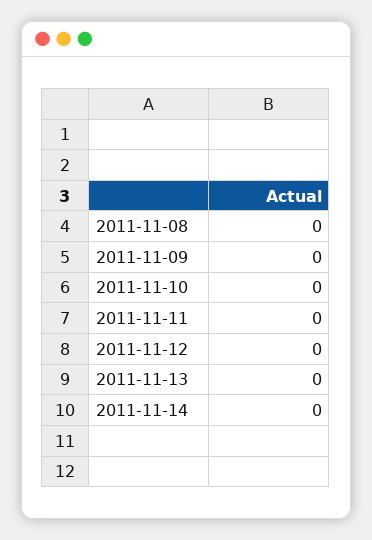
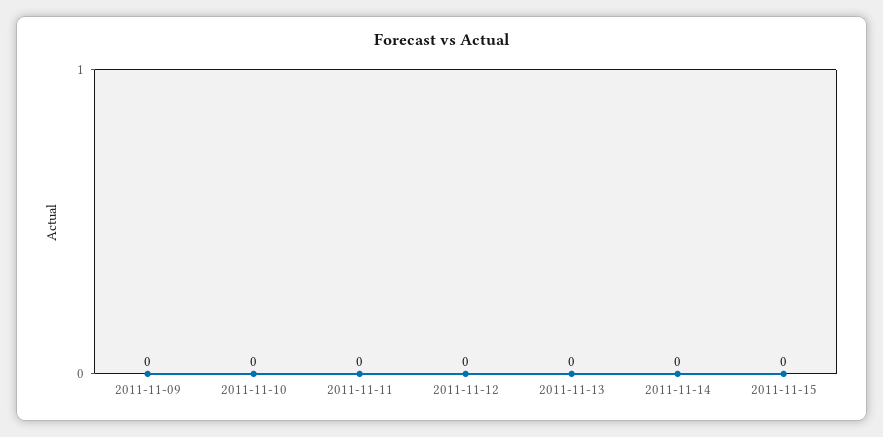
2011-11-08: 0 -> none
2011-11-15: none -> 0

